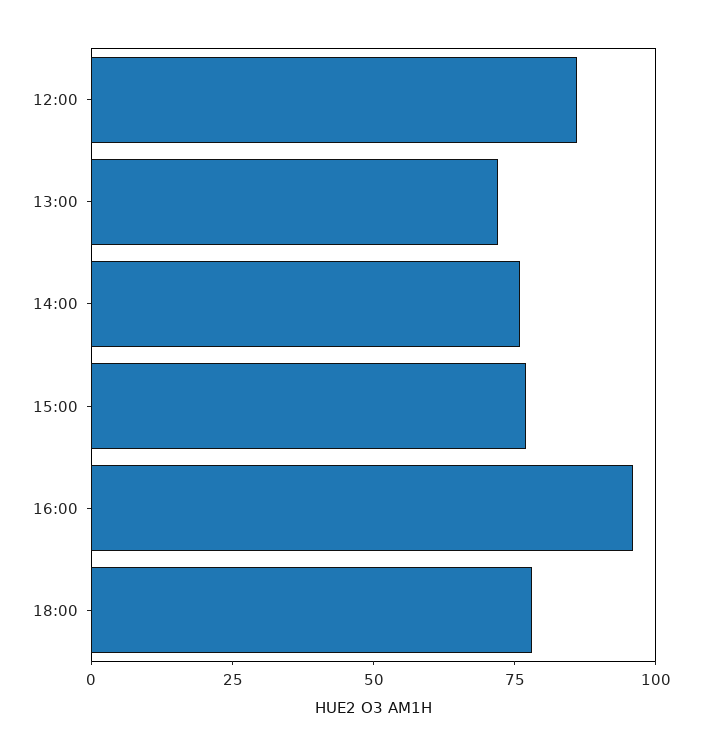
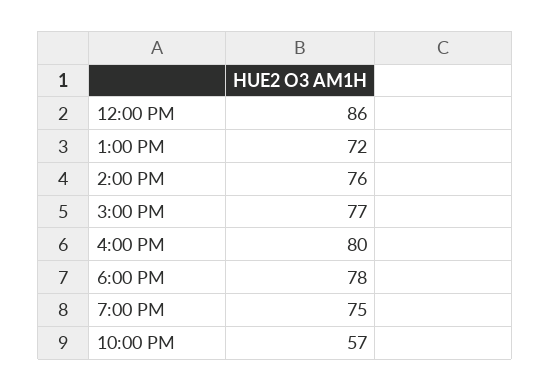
16:00: 95 -> 80
7:00 PM: none -> 75
10:00 PM: none -> 57

